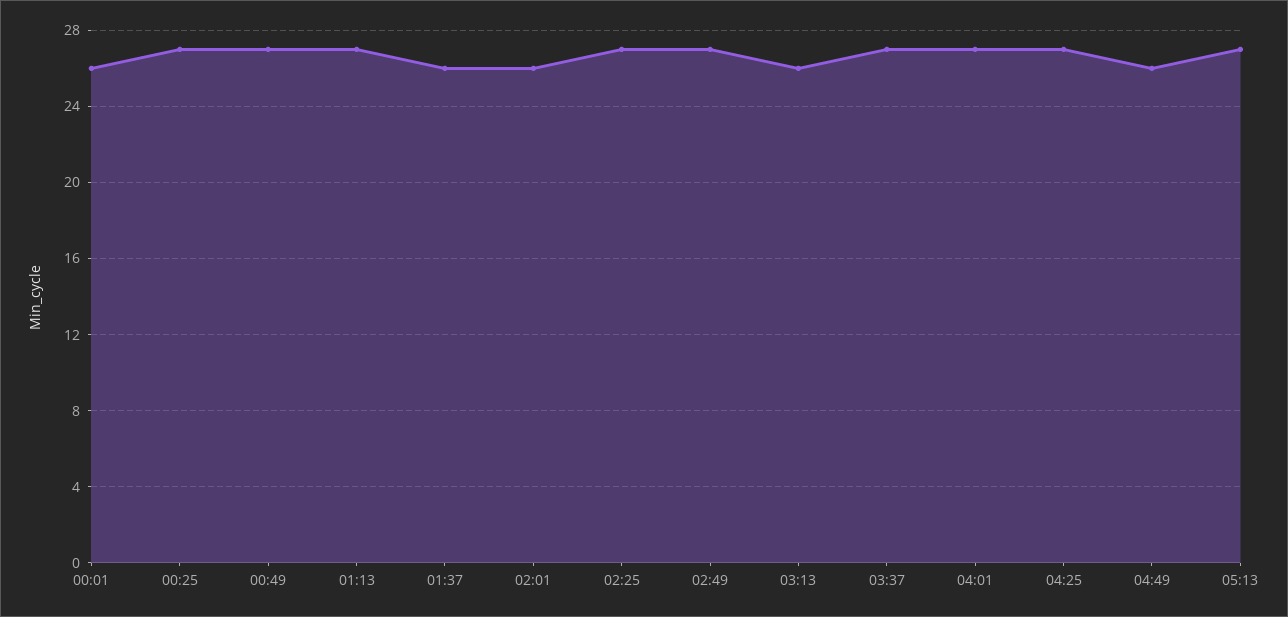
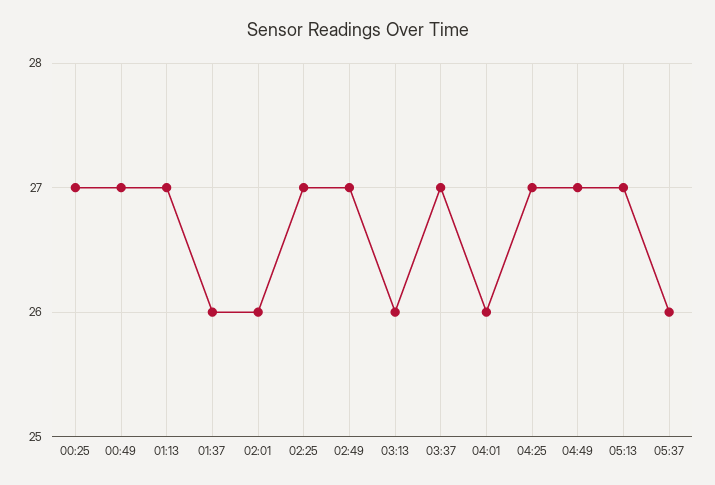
00:01: 26 -> none
04:01: 27 -> 26
04:49: 26 -> 27
05:37: none -> 26

